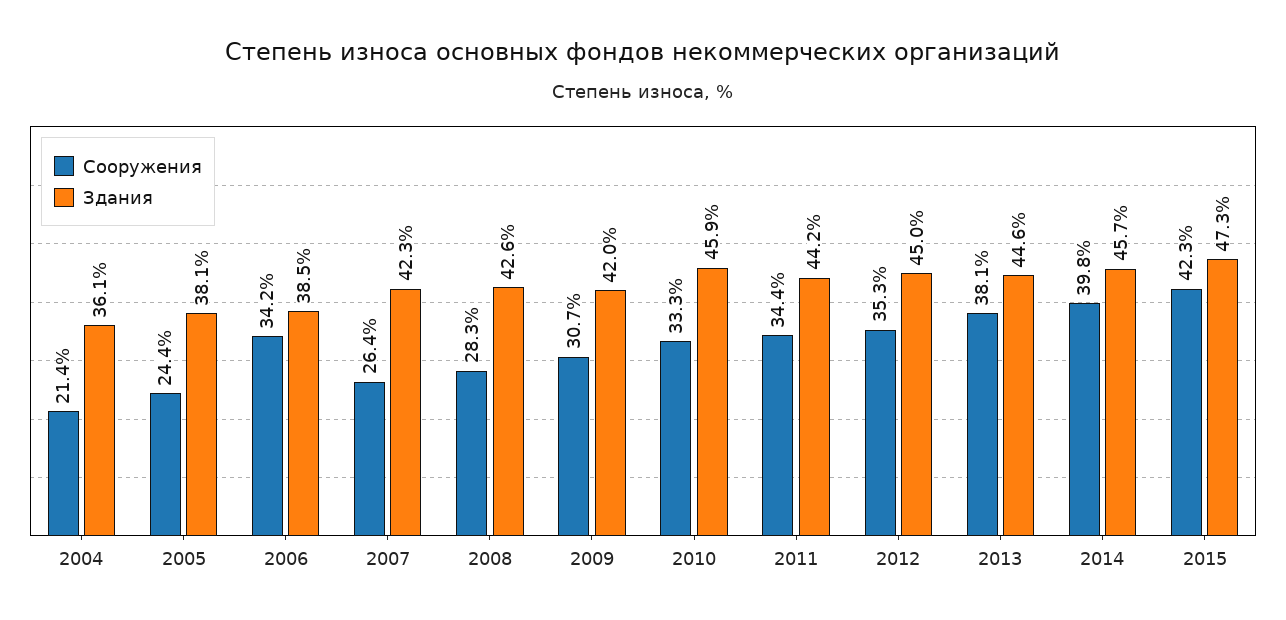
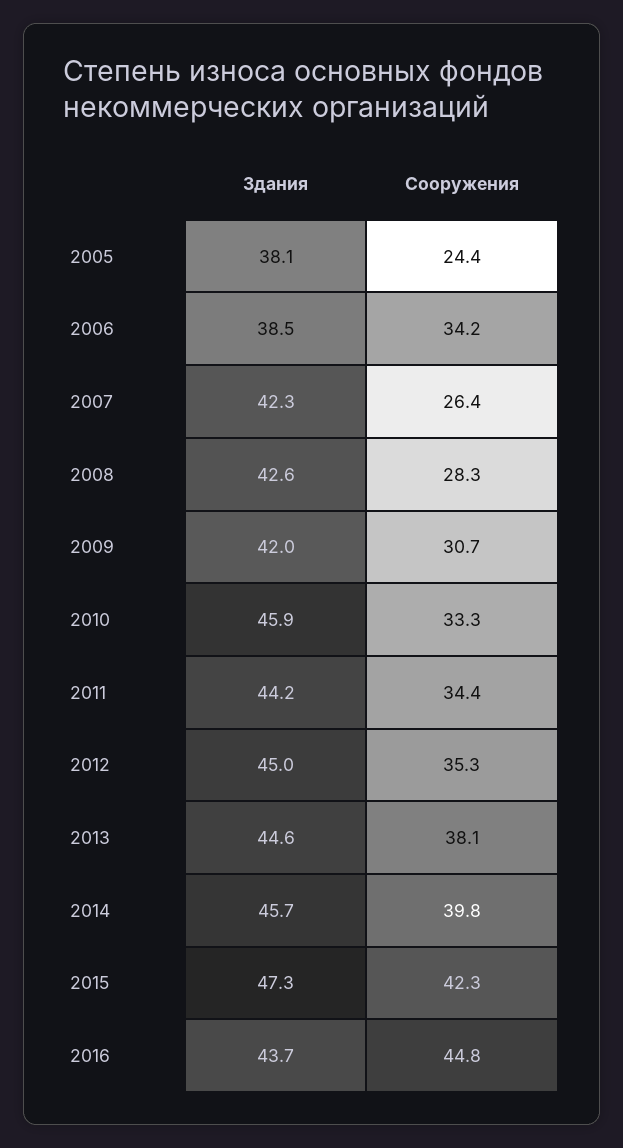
Сооружения, 2004: 21.4 -> none
Здания, 2004: 36.1 -> none
Здания, 2016: none -> 43.7
Сооружения, 2016: none -> 44.8

